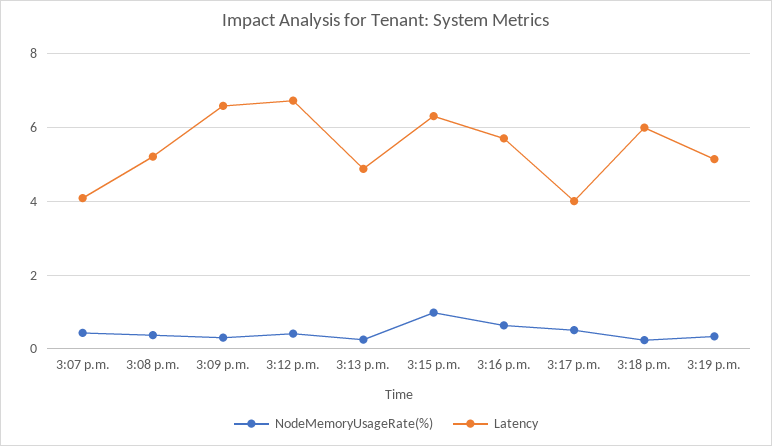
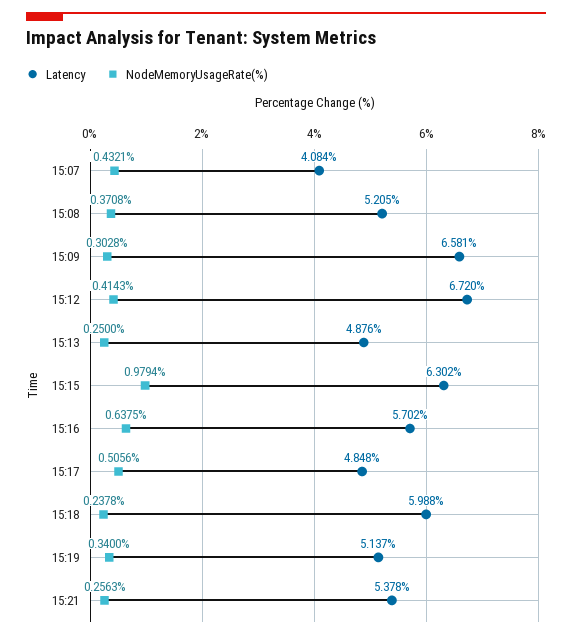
Latency, 3:17 p.m.: 4 -> 4.848
Latency, 15:21: none -> 5.378
NodeMemoryUsageRate(%), 15:21: none -> 0.2563

